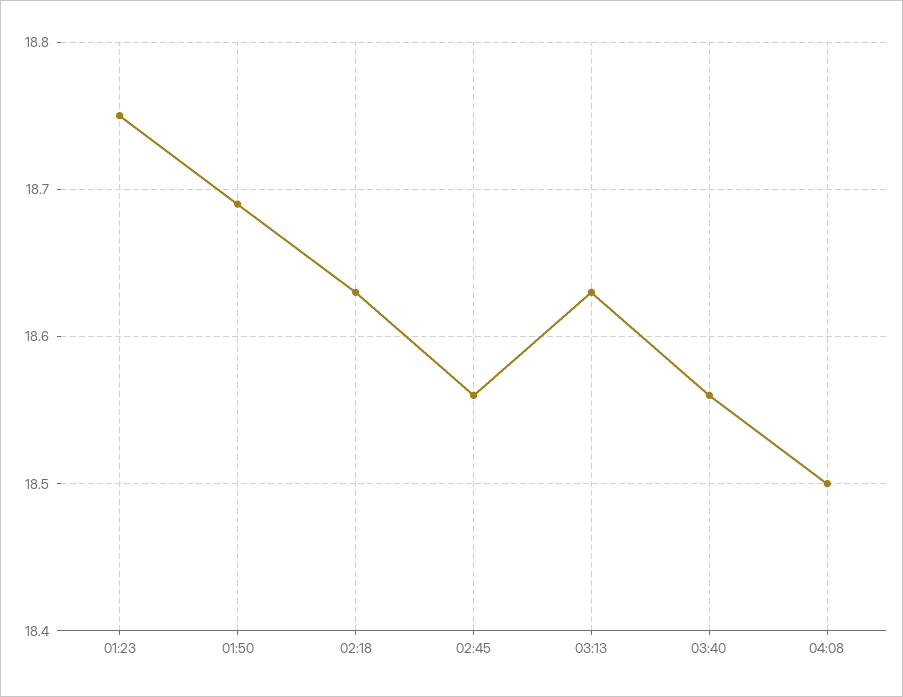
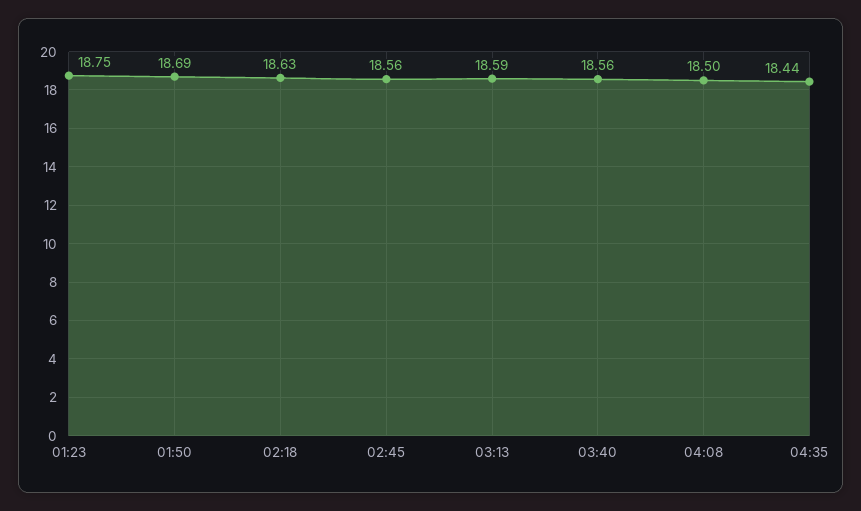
03:13: 18.63 -> 18.59
04:35: none -> 18.44

